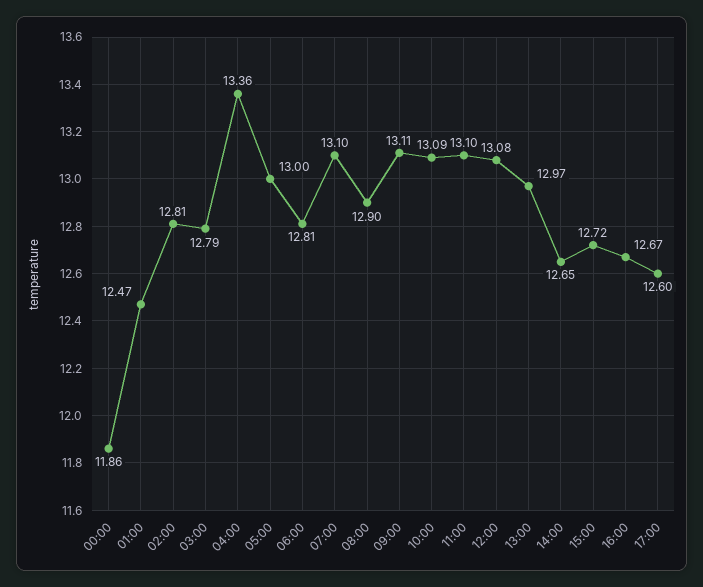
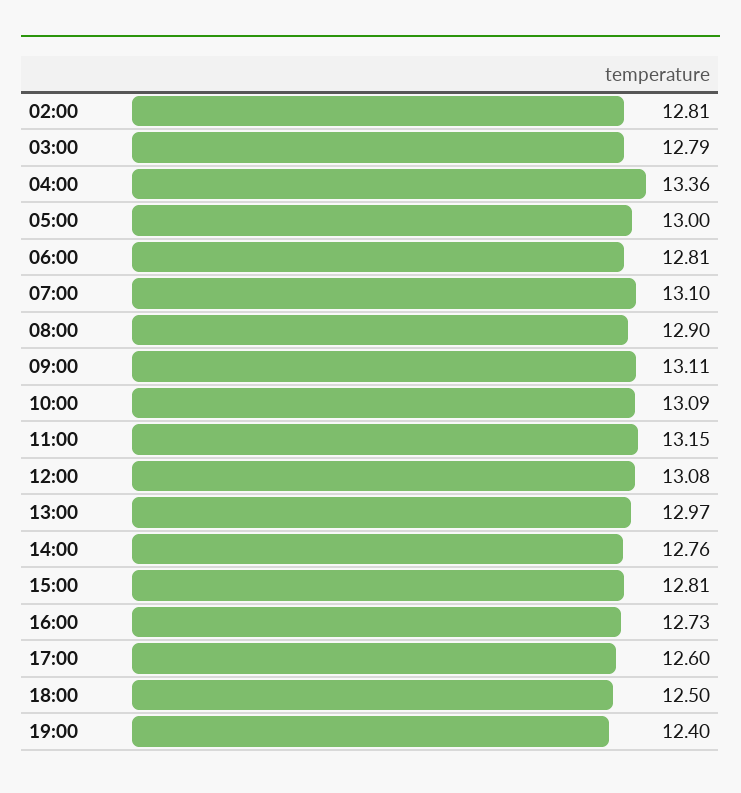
00:00: 11.86 -> none
01:00: 12.47 -> none
11:00: 13.1 -> 13.15
14:00: 12.65 -> 12.76
15:00: 12.72 -> 12.81
16:00: 12.67 -> 12.73
18:00: none -> 12.5
19:00: none -> 12.4

